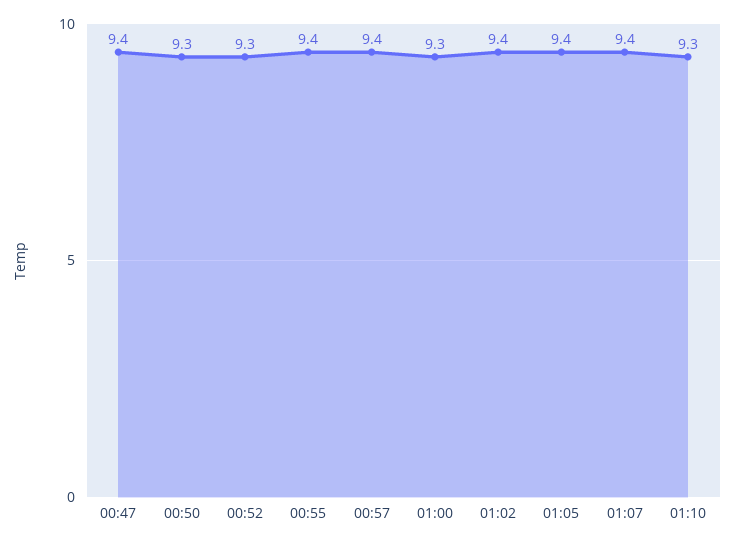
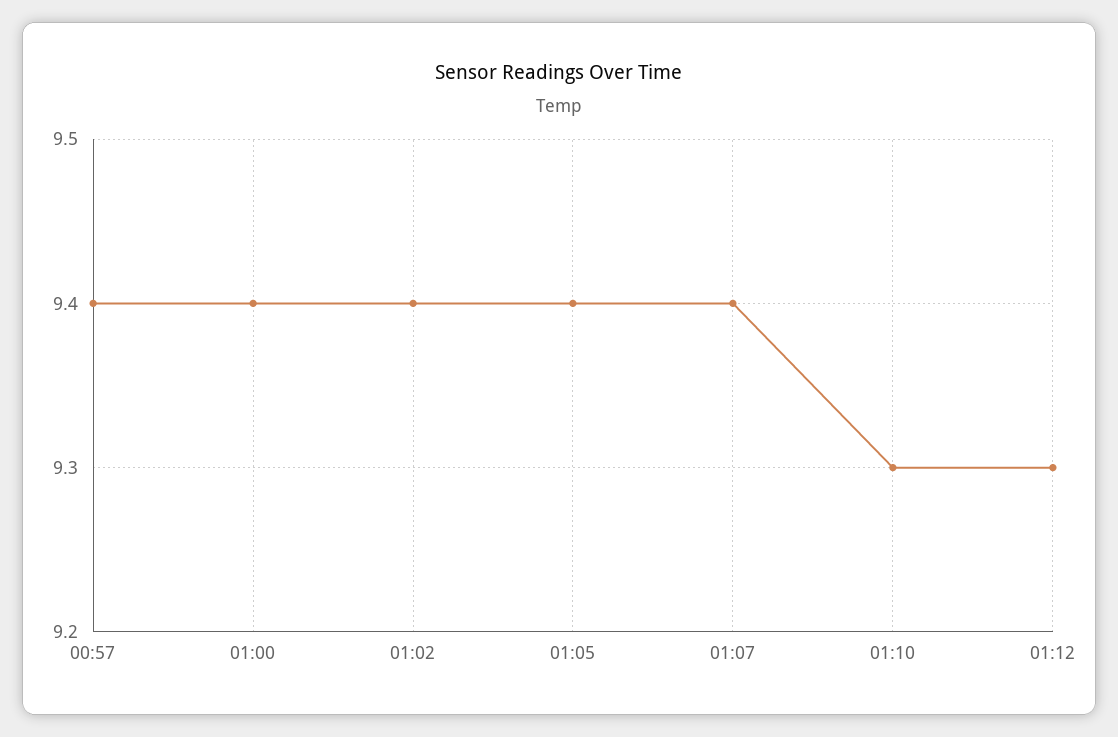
00:47: 9.4 -> none
00:50: 9.3 -> none
00:52: 9.3 -> none
00:55: 9.4 -> none
01:00: 9.3 -> 9.4
01:12: none -> 9.3

